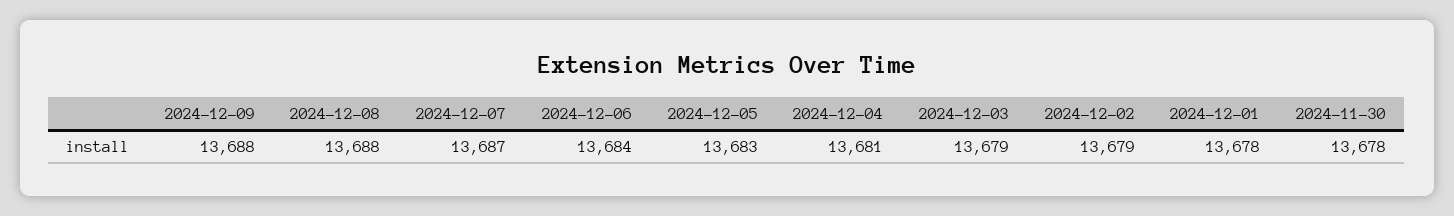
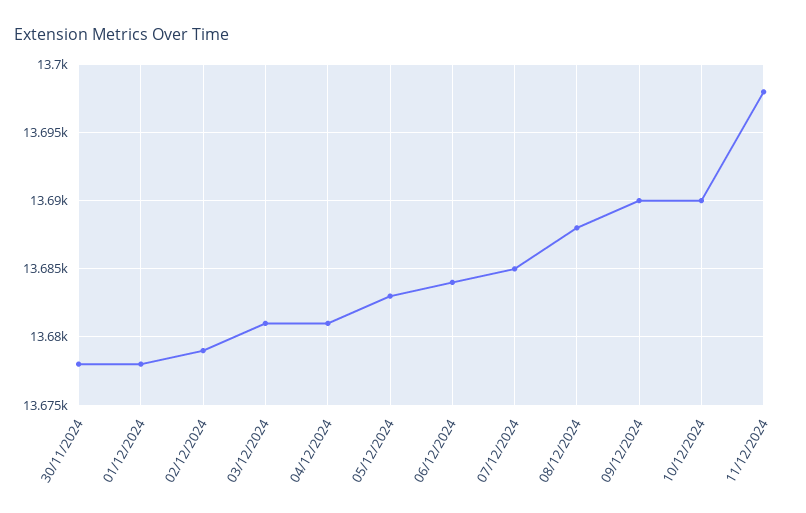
2024-12-09: 13688 -> 13690
2024-12-07: 13687 -> 13685
2024-12-03: 13679 -> 13681
10/12/2024: none -> 13690
11/12/2024: none -> 13698

